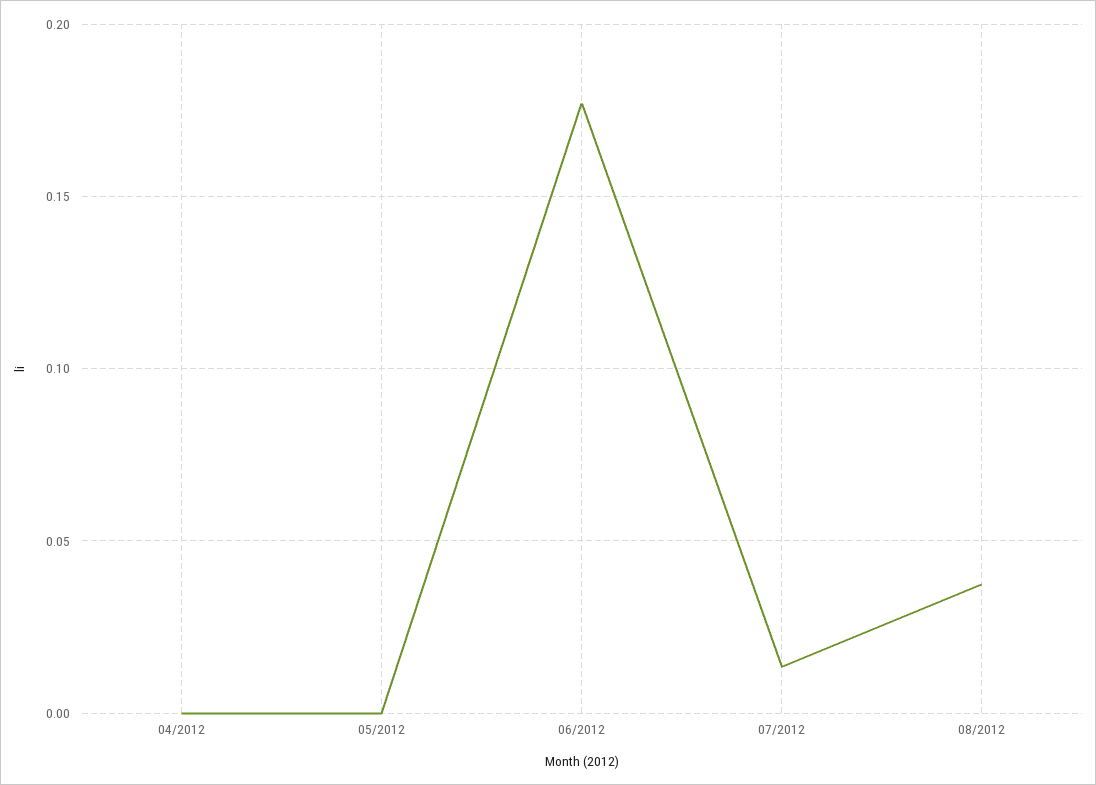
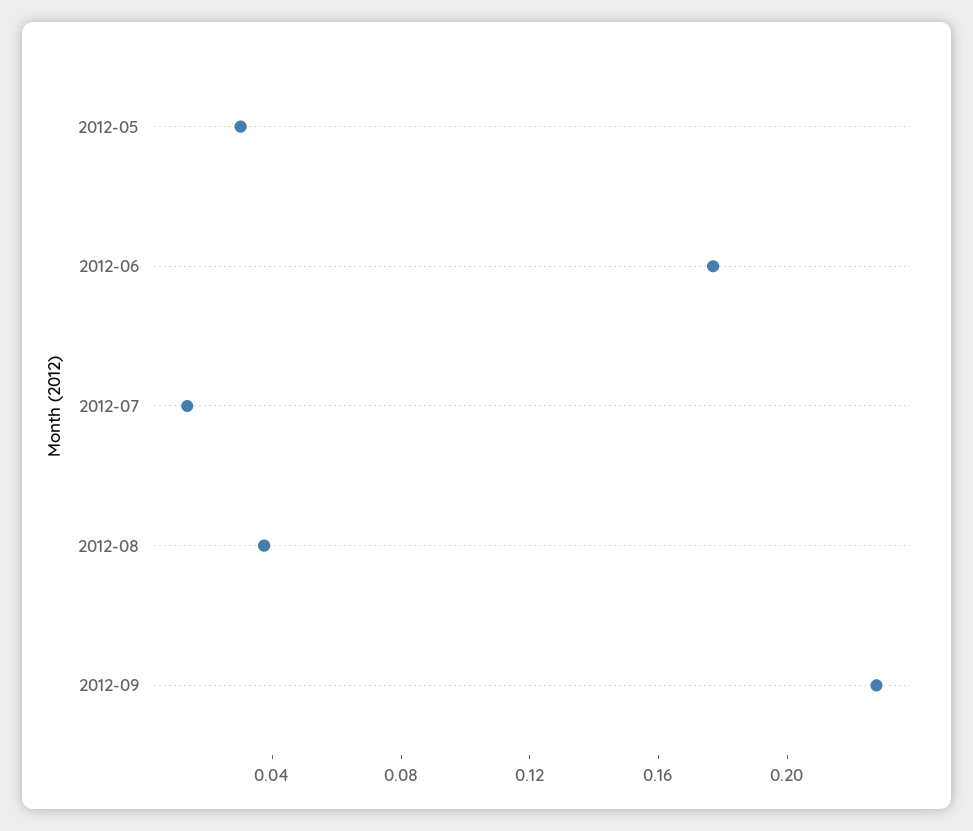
04/2012: 0 -> none
05/2012: 0 -> 0.03
2012-09: none -> 0.23

